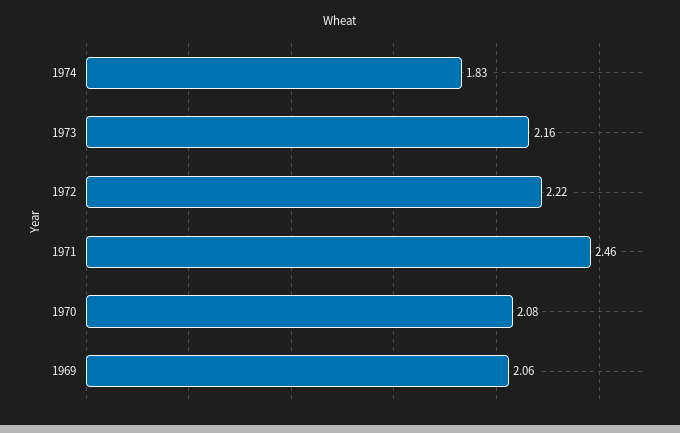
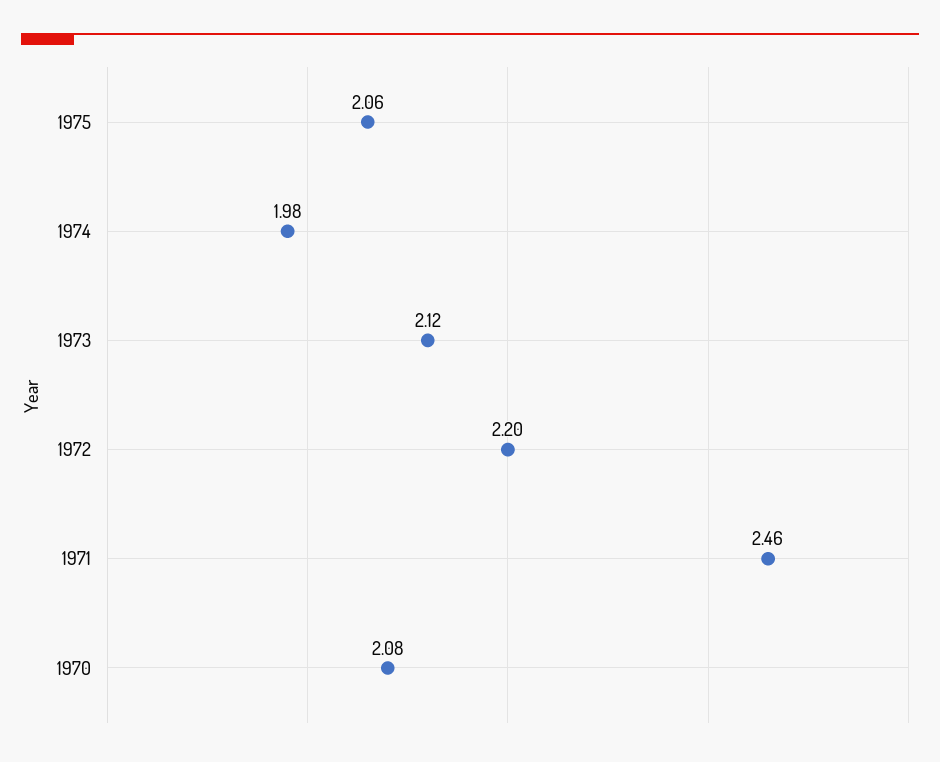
1974: 1.83 -> 1.98
1973: 2.16 -> 2.12
1972: 2.22 -> 2.2
1969: 2.06 -> none
1975: none -> 2.06

